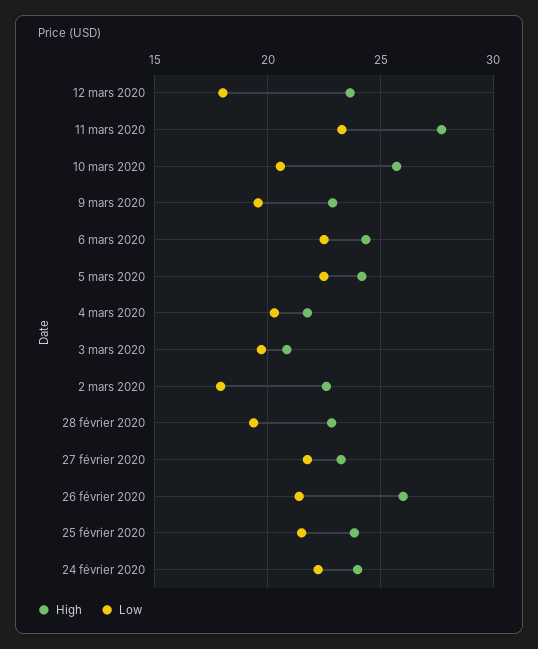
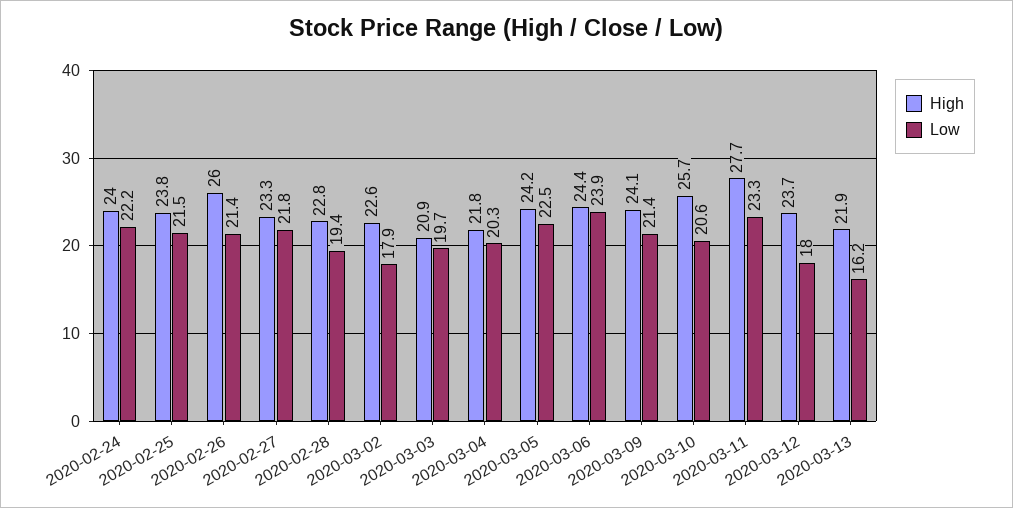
High, 9 mars 2020: 23 -> 24.1
Low, 9 mars 2020: 19.5 -> 21.4
Low, 6 mars 2020: 22.5 -> 23.9
High, 2020-03-13: none -> 21.9
Low, 2020-03-13: none -> 16.2

